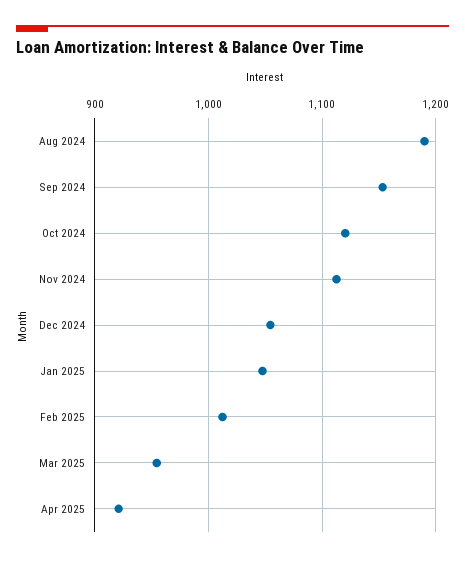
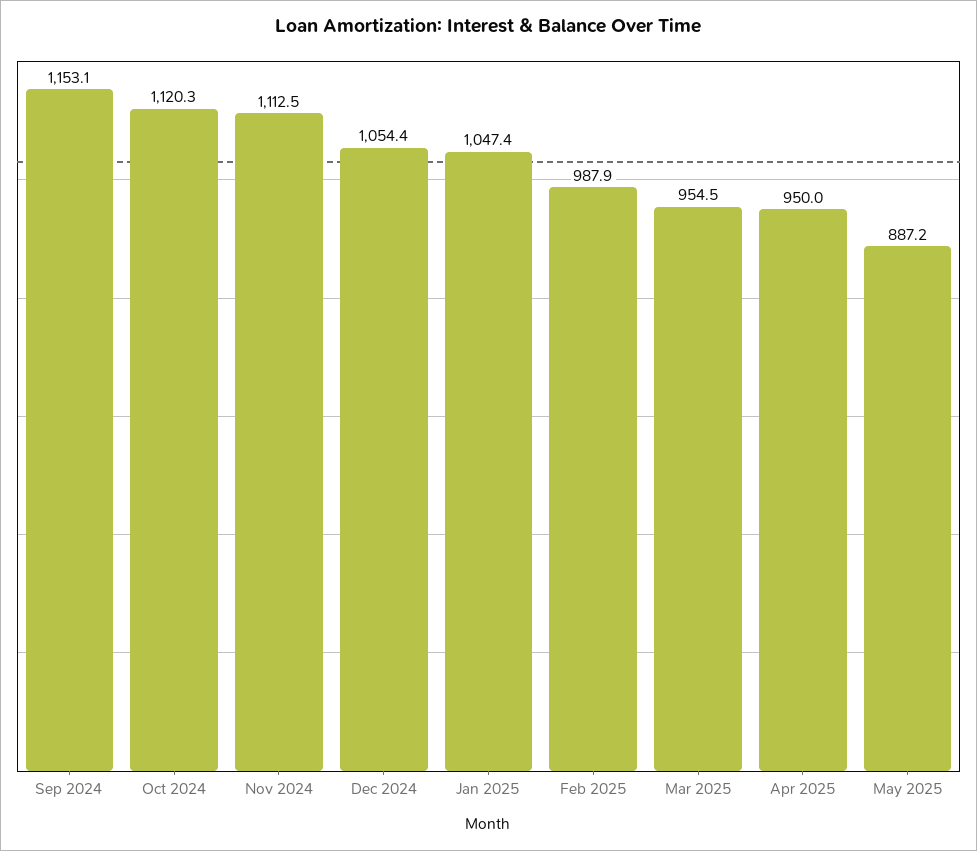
Aug 2024: 1190 -> none
Feb 2025: 1010 -> 987.9
Apr 2025: 920 -> 950
May 2025: none -> 887.2

